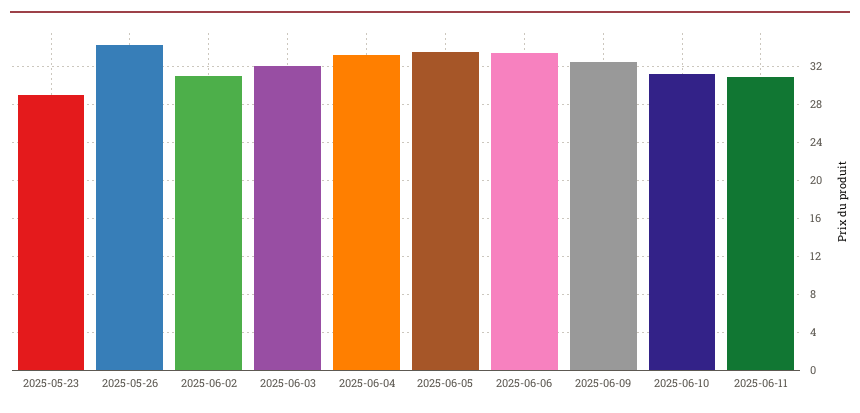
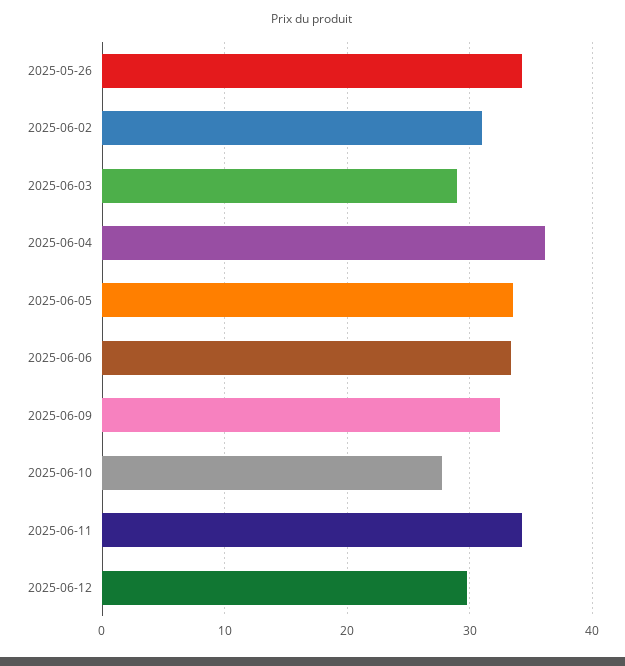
2025-05-23: 29 -> none
2025-06-03: 32 -> 29
2025-06-04: 33 -> 36
2025-06-10: 31 -> 28
2025-06-11: 31 -> 34
2025-06-12: none -> 30

